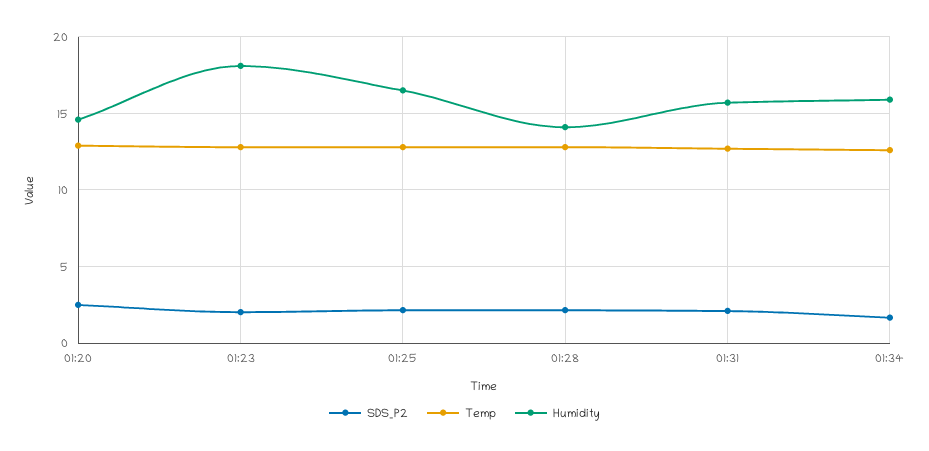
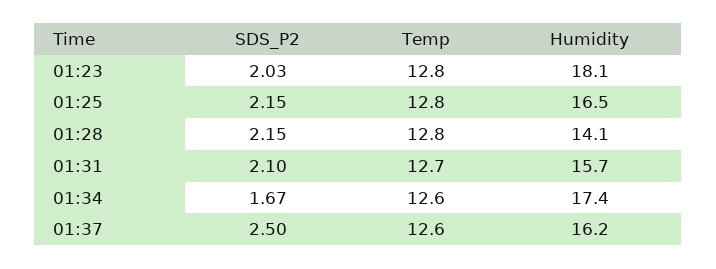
SDS_P2, 01:20: 2.5 -> none
Temp, 01:20: 13 -> none
Humidity, 01:20: 14.5 -> none
Humidity, 01:34: 16 -> 17.4
SDS_P2, 01:37: none -> 2.5
Temp, 01:37: none -> 12.6
Humidity, 01:37: none -> 16.2

